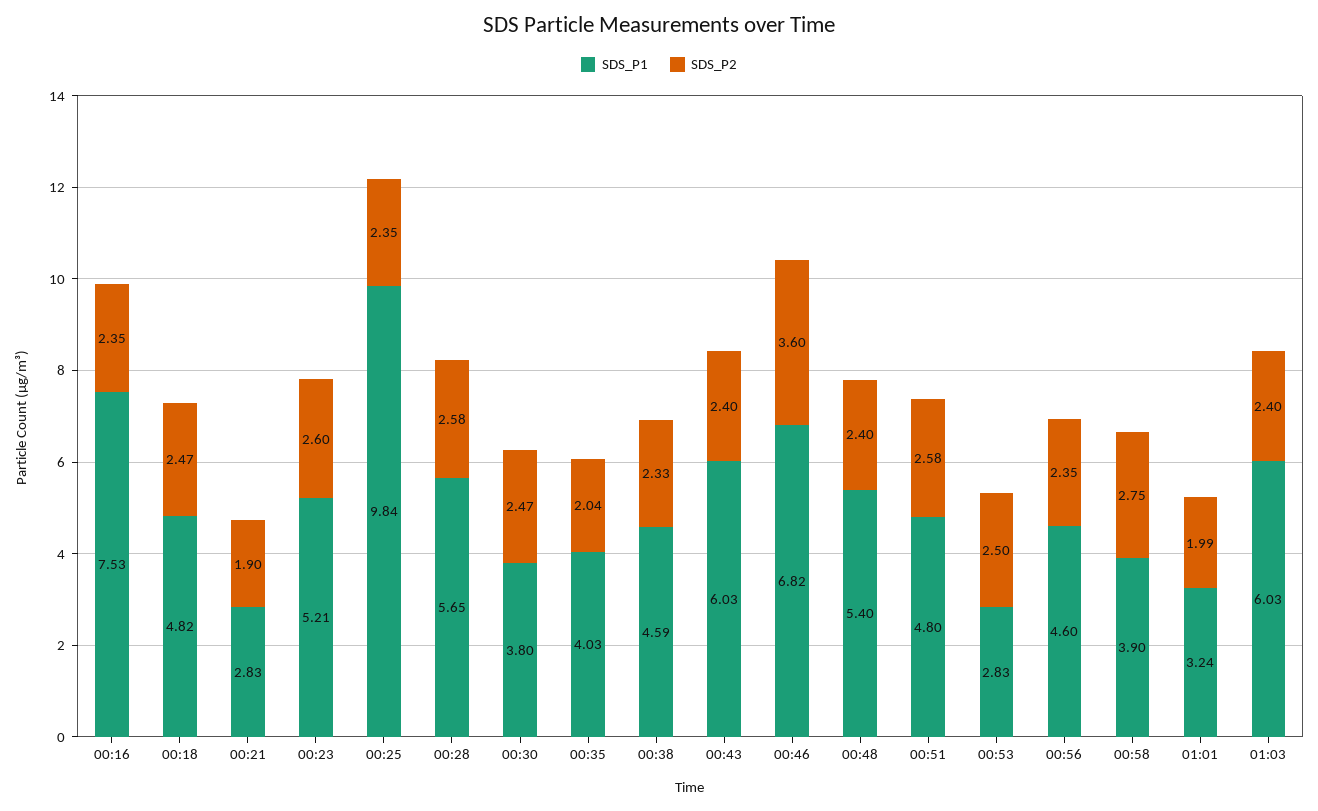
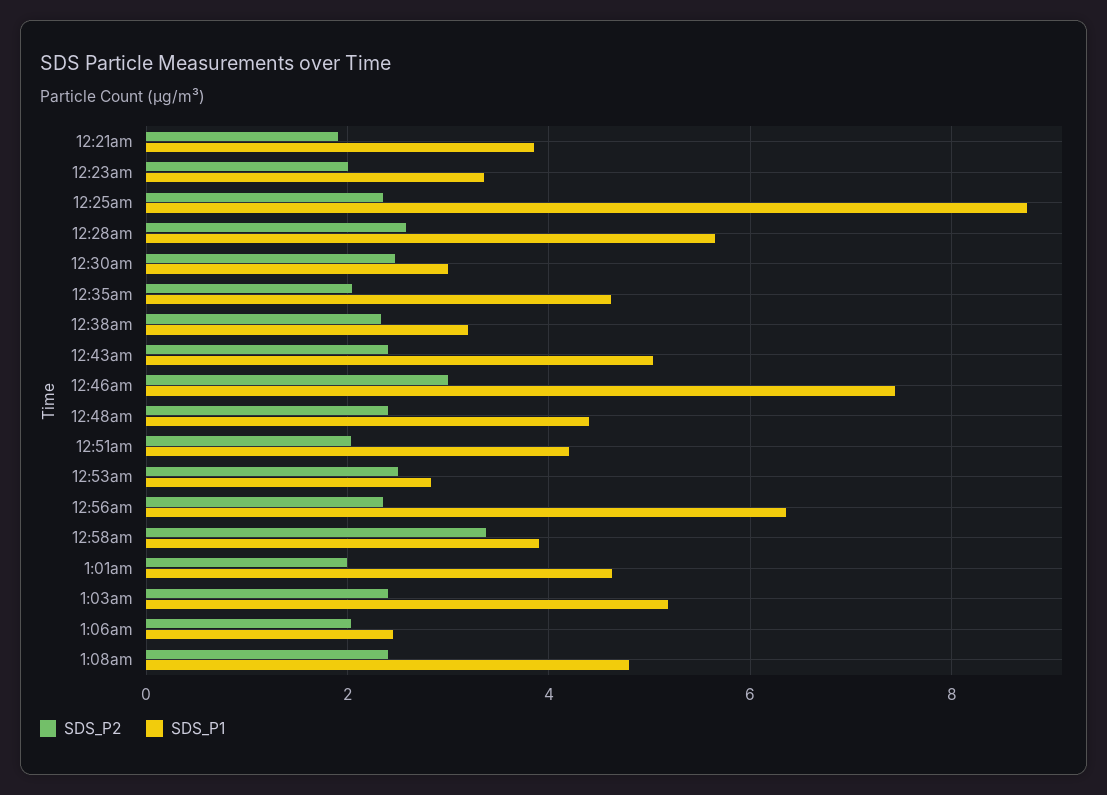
SDS_P1, 00:16: 7.53 -> none
SDS_P2, 00:16: 2.35 -> none
SDS_P1, 00:18: 4.82 -> none
SDS_P2, 00:18: 2.47 -> none
SDS_P1, 00:21: 2.83 -> 3.8
SDS_P1, 00:23: 5.21 -> 3.4
SDS_P2, 00:23: 2.6 -> 2
SDS_P1, 00:25: 9.84 -> 8.8
SDS_P1, 00:30: 3.8 -> 3
SDS_P1, 00:35: 4.03 -> 4.6
SDS_P1, 00:38: 4.59 -> 3.2
SDS_P1, 00:43: 6.03 -> 5
SDS_P1, 00:46: 6.82 -> 7.4
SDS_P2, 00:46: 3.6 -> 3
SDS_P1, 00:48: 5.4 -> 4.4
SDS_P1, 00:51: 4.8 -> 4.2
SDS_P2, 00:51: 2.58 -> 2
SDS_P1, 00:56: 4.6 -> 6.4
SDS_P2, 00:58: 2.75 -> 3.4
SDS_P1, 01:01: 3.24 -> 4.6
SDS_P1, 01:03: 6.03 -> 5.2
SDS_P2, 1:06am: none -> 2
SDS_P1, 1:06am: none -> 2.4
SDS_P2, 1:08am: none -> 2.4
SDS_P1, 1:08am: none -> 4.8

